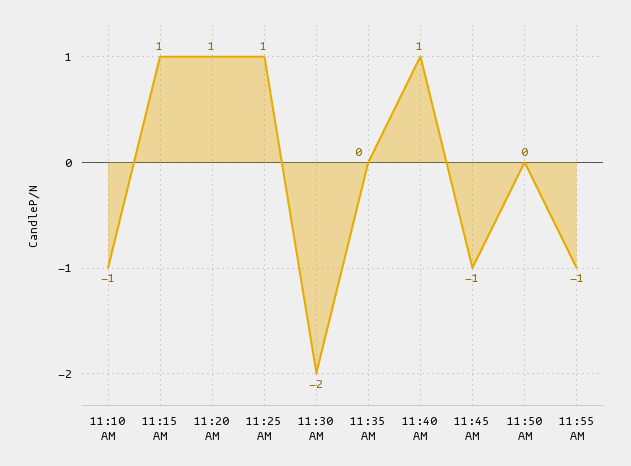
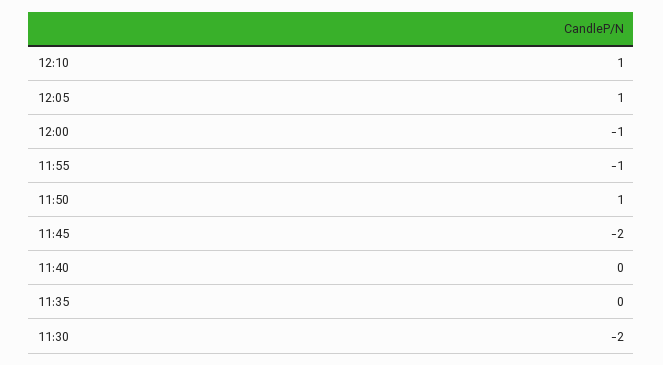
11:10 AM: -1 -> none
11:15 AM: 1 -> none
11:20 AM: 1 -> none
11:25 AM: 1 -> none
11:40 AM: 1 -> 0
11:45 AM: -1 -> -2
11:50 AM: 0 -> 1
12:10: none -> 1
12:05: none -> 1
12:00: none -> -1

